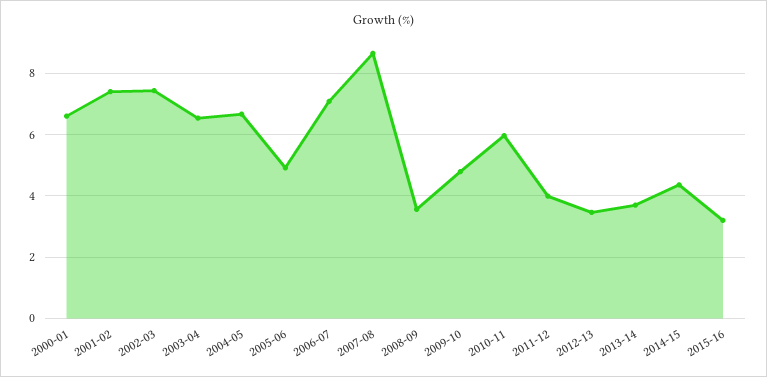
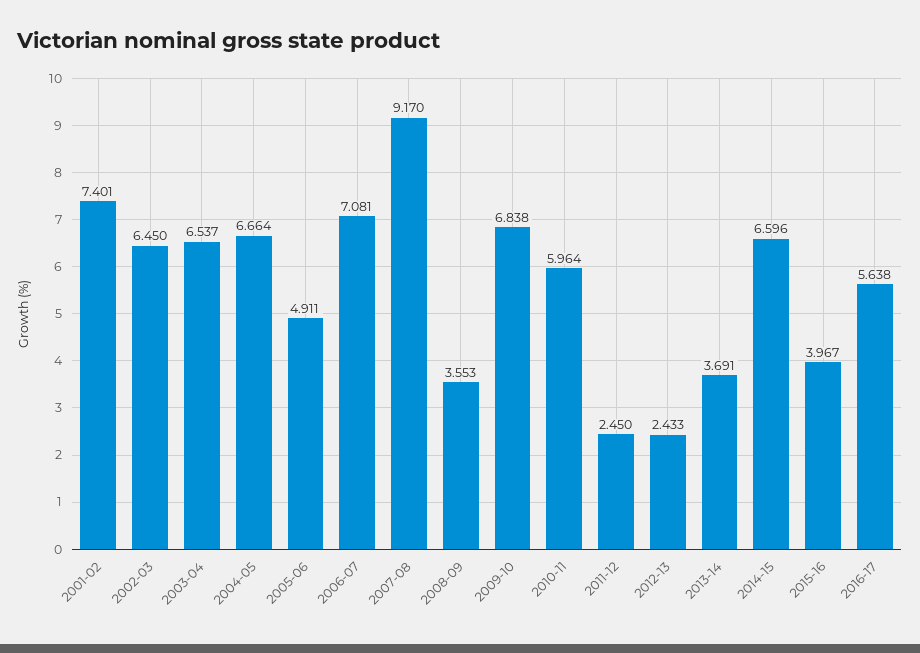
2000-01: 6.6 -> none
2002-03: 7.4 -> 6.45
2007-08: 8.6 -> 9.17
2009-10: 4.8 -> 6.838
2011-12: 4 -> 2.45
2012-13: 3.4 -> 2.433
2014-15: 4.4 -> 6.596
2015-16: 3.2 -> 3.967
2016-17: none -> 5.638

